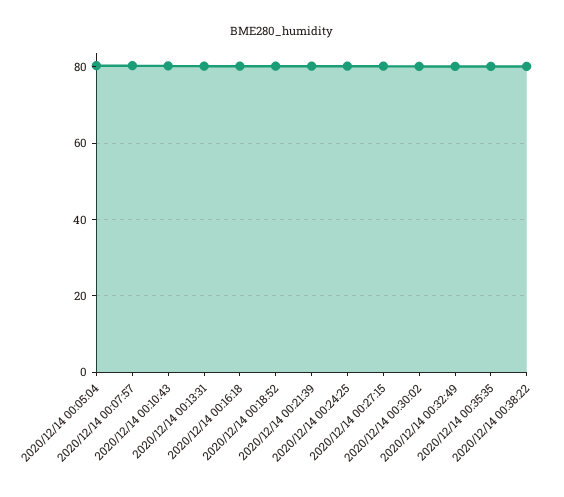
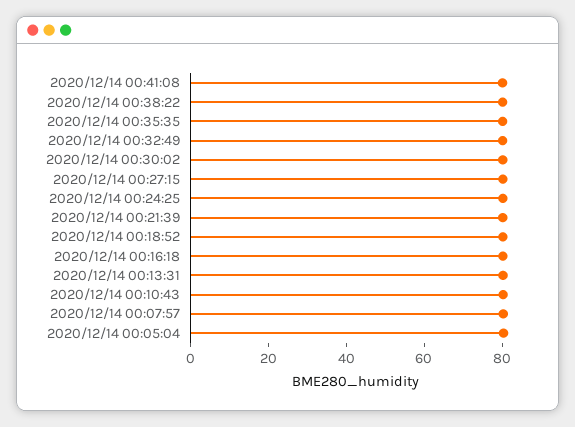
2020/12/14 00:41:08: none -> 80

